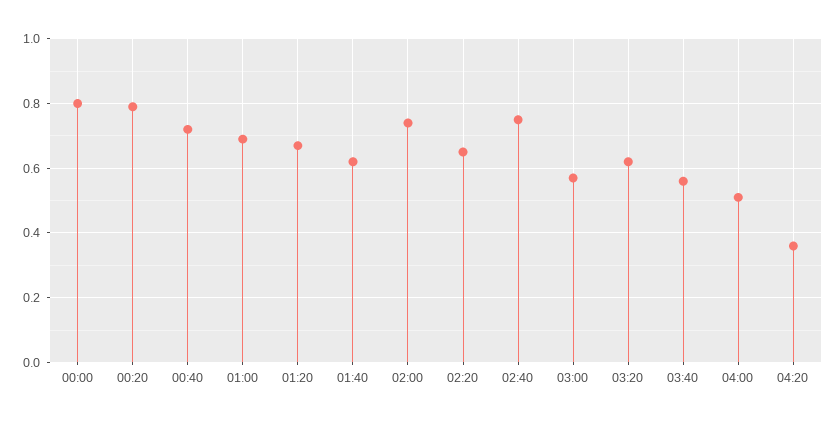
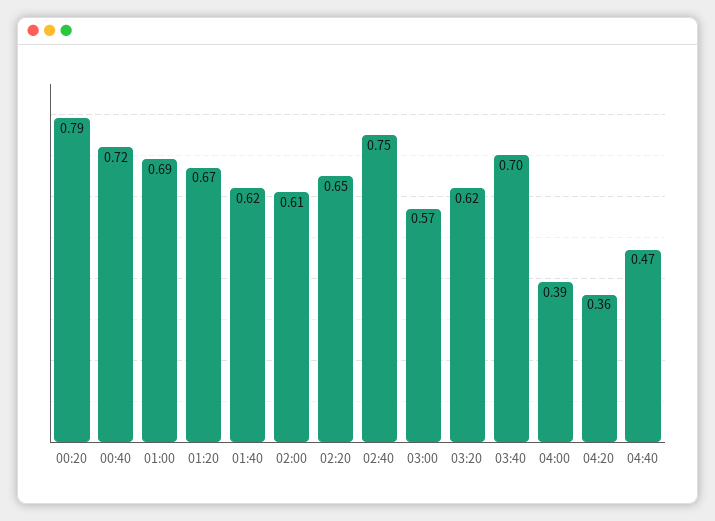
00:00: 0.8 -> none
02:00: 0.75 -> 0.61
03:40: 0.55 -> 0.7
04:00: 0.5 -> 0.39
04:40: none -> 0.47

